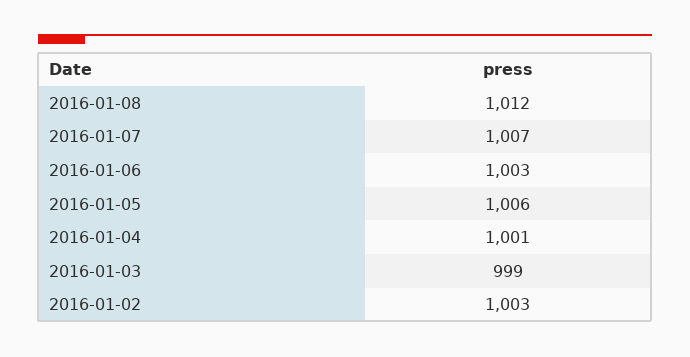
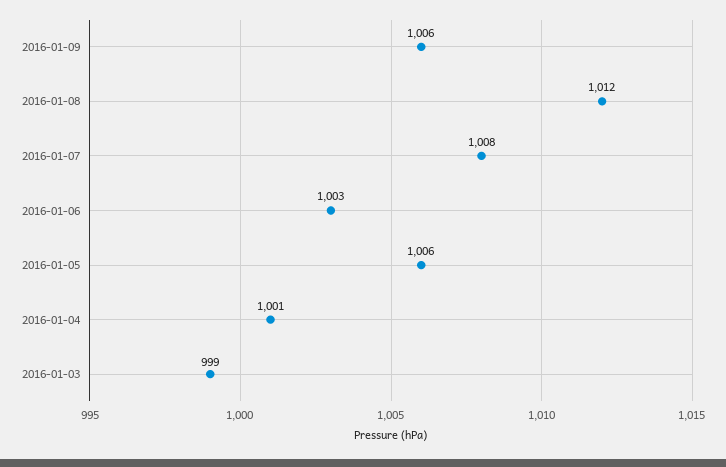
2016-01-07: 1007 -> 1008
2016-01-02: 1003 -> none
2016-01-09: none -> 1006

